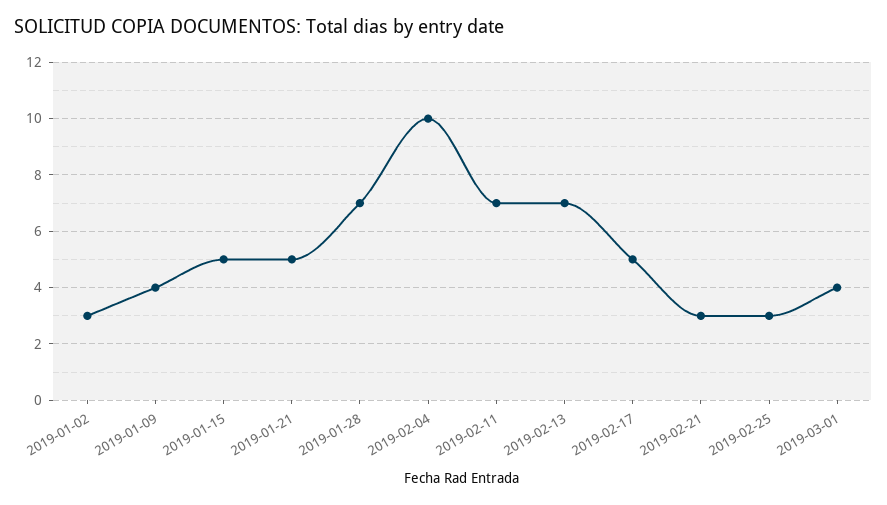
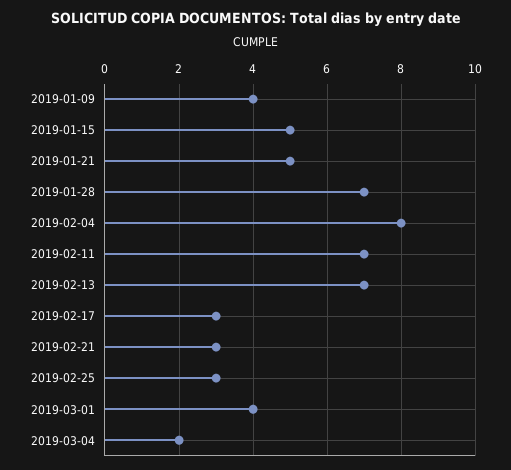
2019-01-02: 3 -> none
2019-02-04: 10 -> 8
2019-02-17: 5 -> 3
2019-03-04: none -> 2

